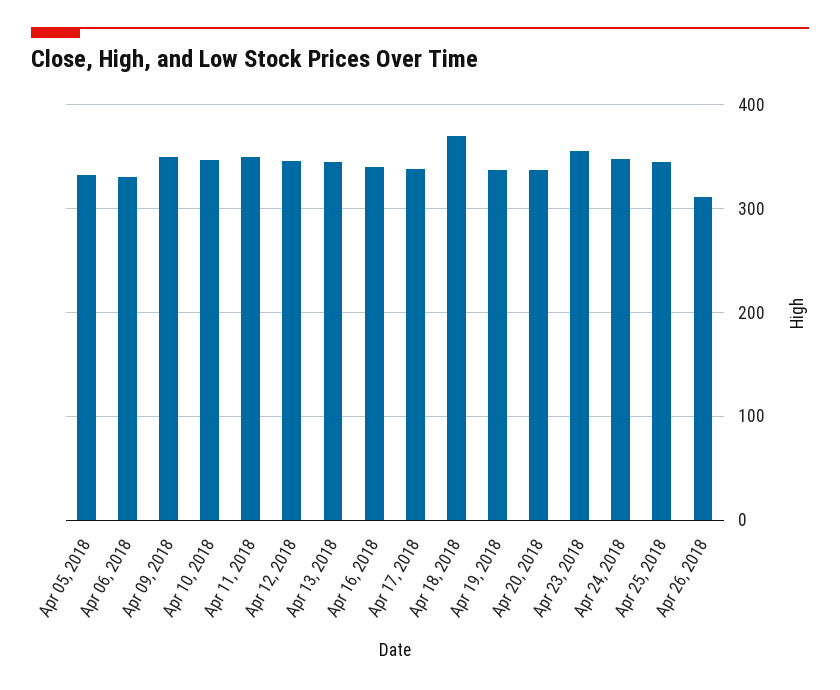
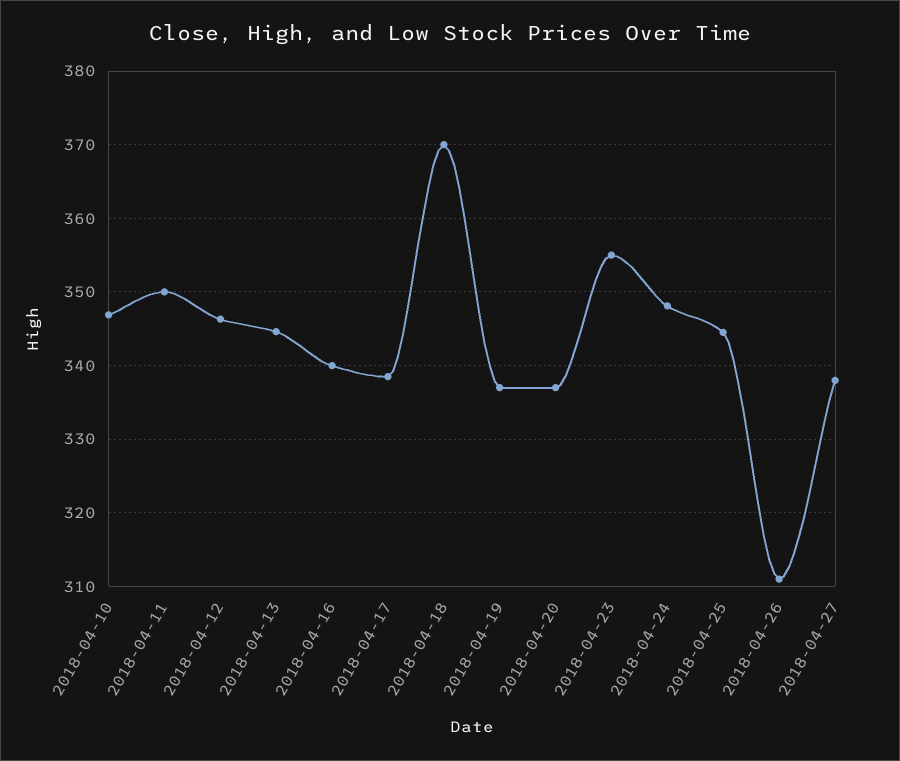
Apr 05, 2018: 330 -> none
Apr 06, 2018: 330 -> none
Apr 09, 2018: 350 -> none
2018-04-27: none -> 338

